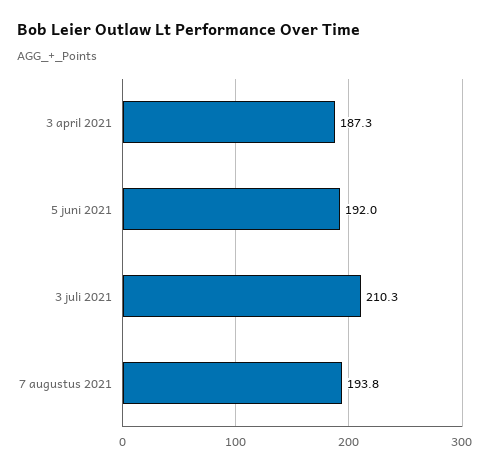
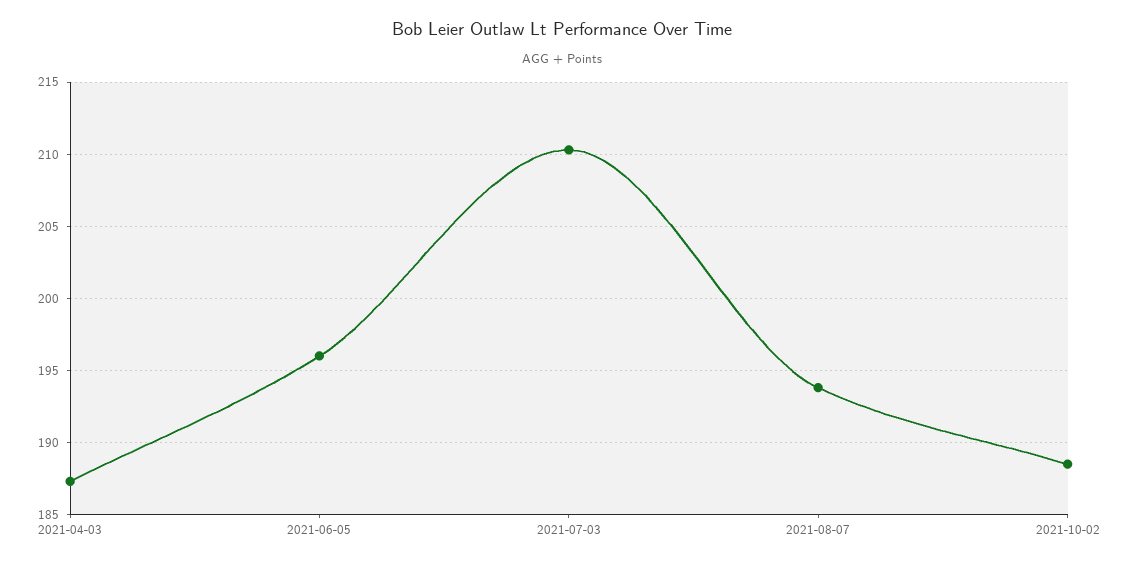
5 juni 2021: 192 -> 196
2021-10-02: none -> 188.5

